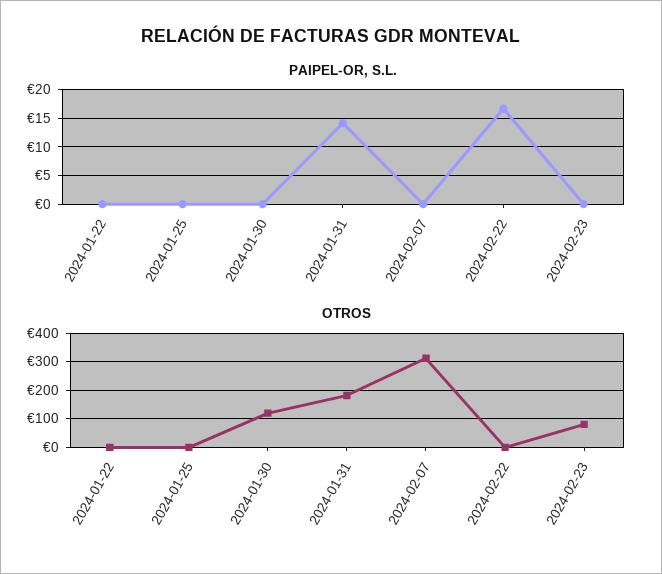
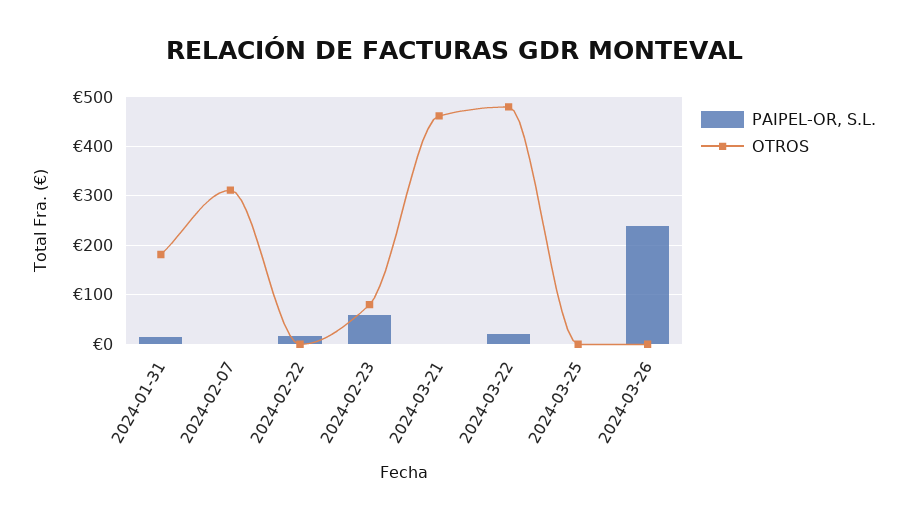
PAIPEL-OR, S.L., 2024-01-22: 0 -> none
PAIPEL-OR, S.L., 2024-01-25: 0 -> none
PAIPEL-OR, S.L., 2024-01-30: 0 -> none
PAIPEL-OR, S.L., 2024-02-23: 0 -> 60
OTROS, 2024-01-22: 0 -> none
OTROS, 2024-01-25: 0 -> none
OTROS, 2024-01-30: 125 -> none
PAIPEL-OR, S.L., 2024-03-21: none -> 0
OTROS, 2024-03-21: none -> 460
PAIPEL-OR, S.L., 2024-03-22: none -> 20
OTROS, 2024-03-22: none -> 480
PAIPEL-OR, S.L., 2024-03-25: none -> 0
OTROS, 2024-03-25: none -> 0
PAIPEL-OR, S.L., 2024-03-26: none -> 240
OTROS, 2024-03-26: none -> 0

